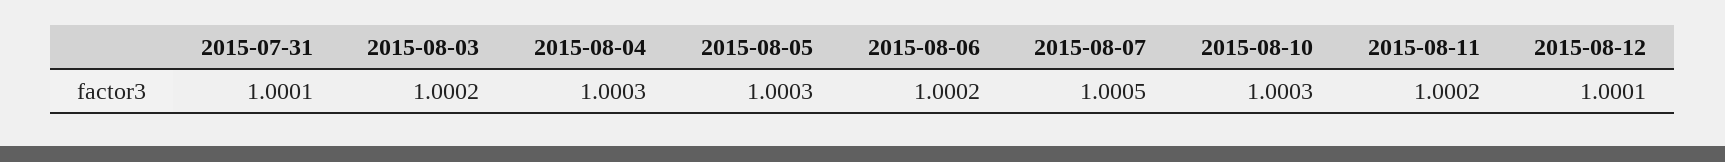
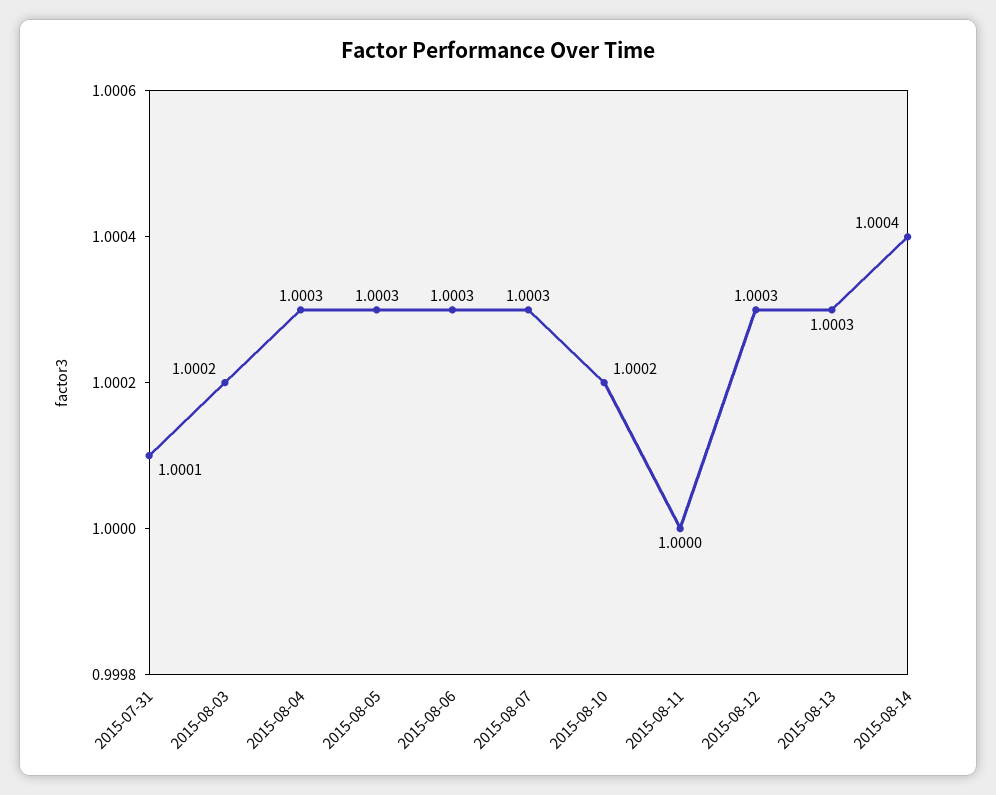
2015-08-06: 1.0002 -> 1.0003
2015-08-07: 1.0005 -> 1.0003
2015-08-10: 1.0003 -> 1.0002
2015-08-11: 1.0002 -> 1
2015-08-12: 1.0001 -> 1.0003
2015-08-13: none -> 1.0003
2015-08-14: none -> 1.0004

